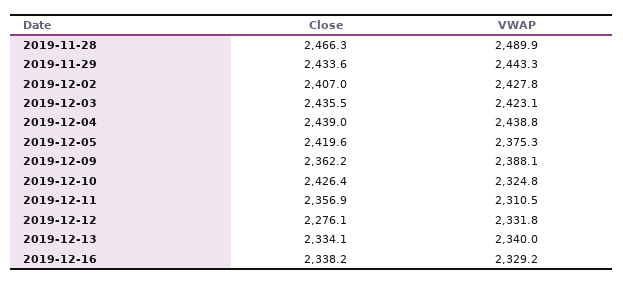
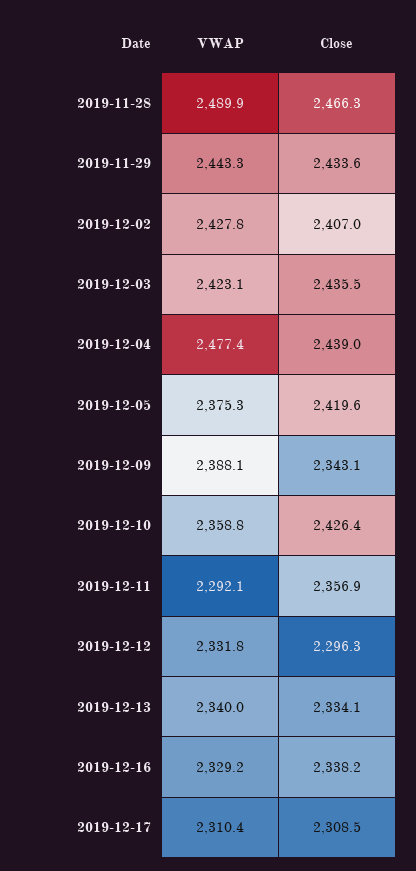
VWAP, 2019-12-04: 2438.8 -> 2477.4
Close, 2019-12-09: 2362.2 -> 2343.1
VWAP, 2019-12-10: 2324.8 -> 2358.8
VWAP, 2019-12-11: 2310.5 -> 2292.1
Close, 2019-12-12: 2276.1 -> 2296.3
VWAP, 2019-12-17: none -> 2310.4
Close, 2019-12-17: none -> 2308.5

